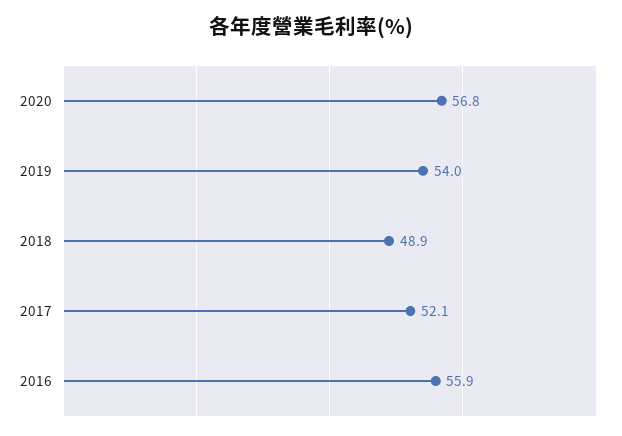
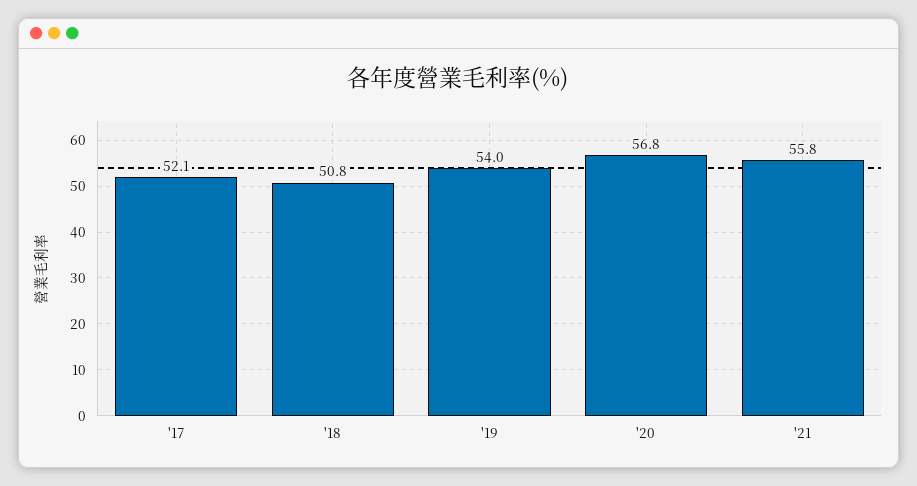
2018: 48.9 -> 50.8
2016: 55.9 -> none
'21: none -> 55.8

